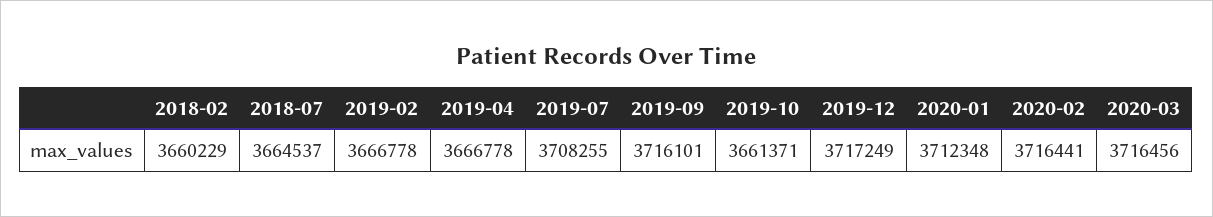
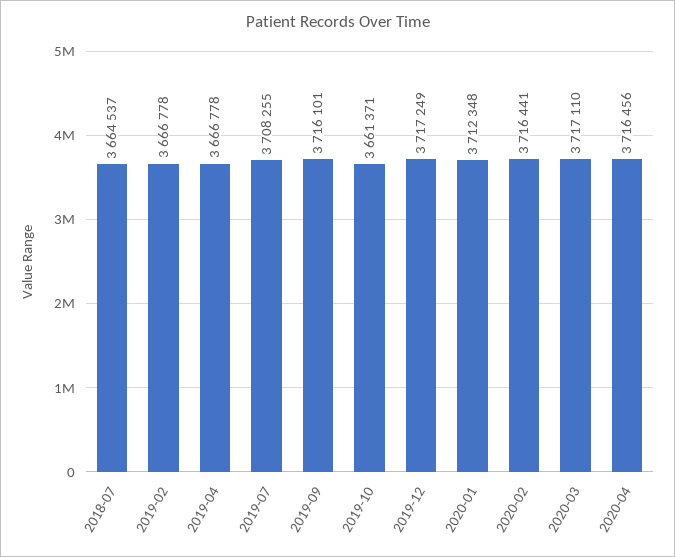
2018-02: 3660229 -> none
2020-03: 3716456 -> 3717110
2020-04: none -> 3716456

